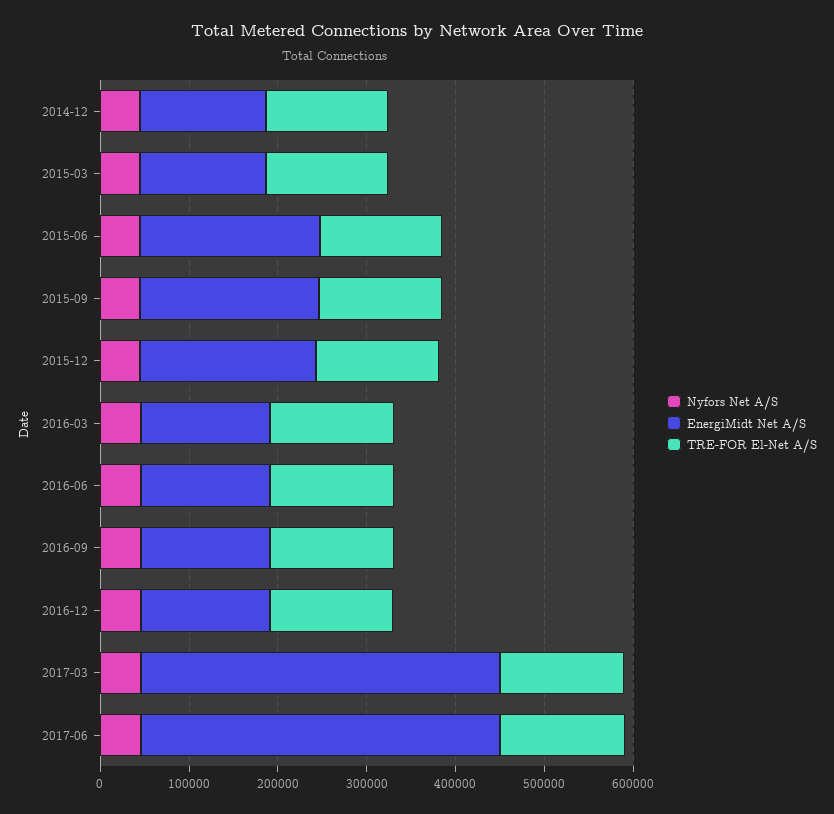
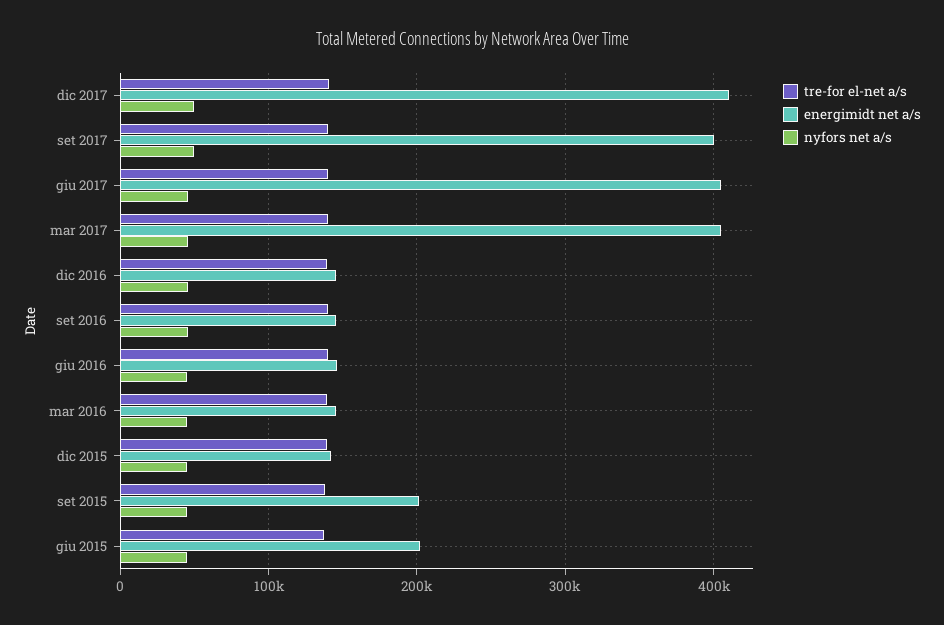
Nyfors Net A/S, 2014-12: 40000 -> none
EnergiMidt Net A/S, 2014-12: 140000 -> none
TRE-FOR El-Net A/S, 2014-12: 140000 -> none
Nyfors Net A/S, 2015-03: 40000 -> none
EnergiMidt Net A/S, 2015-03: 140000 -> none
TRE-FOR El-Net A/S, 2015-03: 140000 -> none
EnergiMidt Net A/S, 2015-12: 200000 -> 140000
TRE-FOR El-Net A/S, dic 2017: none -> 140000
EnergiMidt Net A/S, dic 2017: none -> 410000
Nyfors Net A/S, dic 2017: none -> 50000
TRE-FOR El-Net A/S, set 2017: none -> 140000
EnergiMidt Net A/S, set 2017: none -> 400000
Nyfors Net A/S, set 2017: none -> 50000

